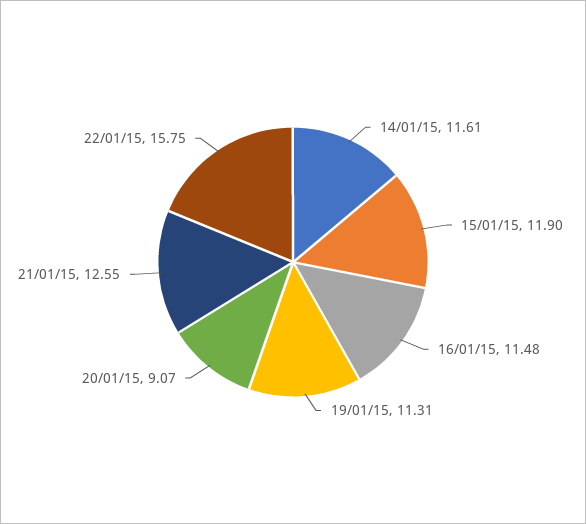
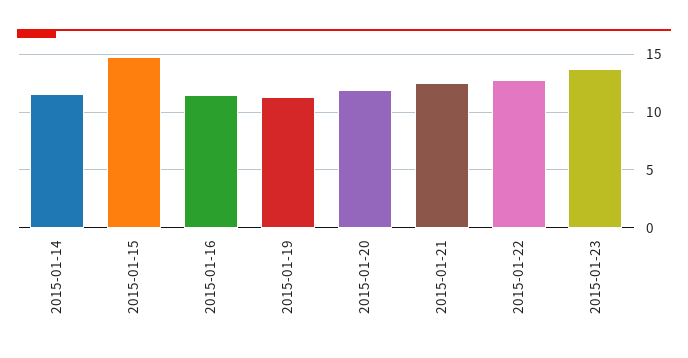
15/01/15: 11.9 -> 15
20/01/15: 9.07 -> 12
22/01/15: 15.75 -> 13
2015-01-23: none -> 14

